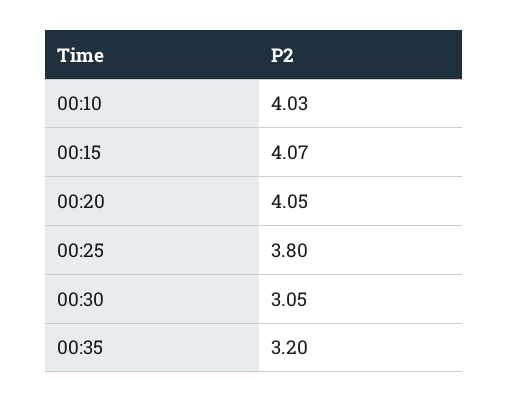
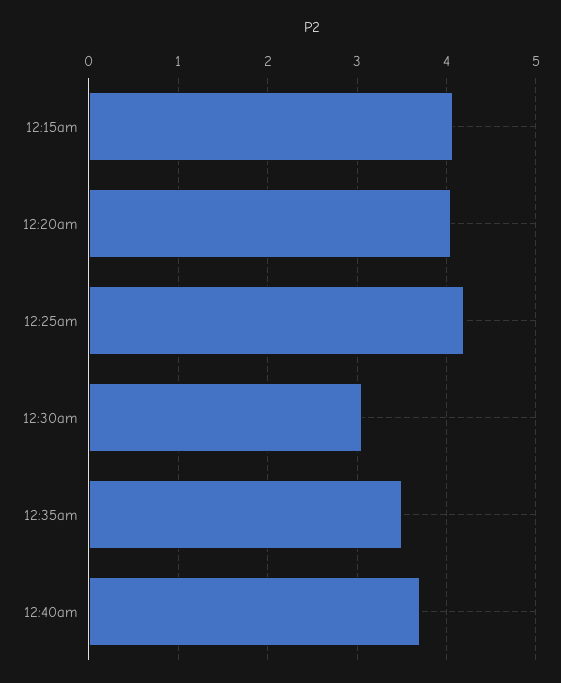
00:10: 4.03 -> none
00:25: 3.8 -> 4.2
00:35: 3.2 -> 3.5
12:40am: none -> 3.7

